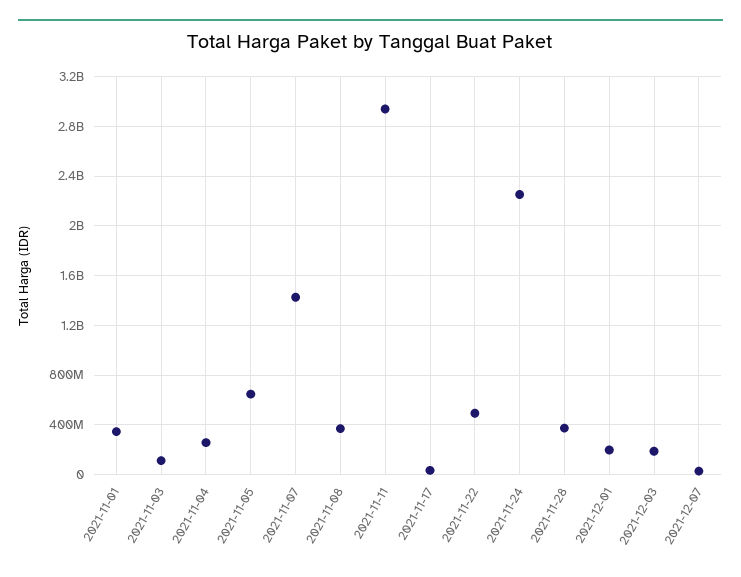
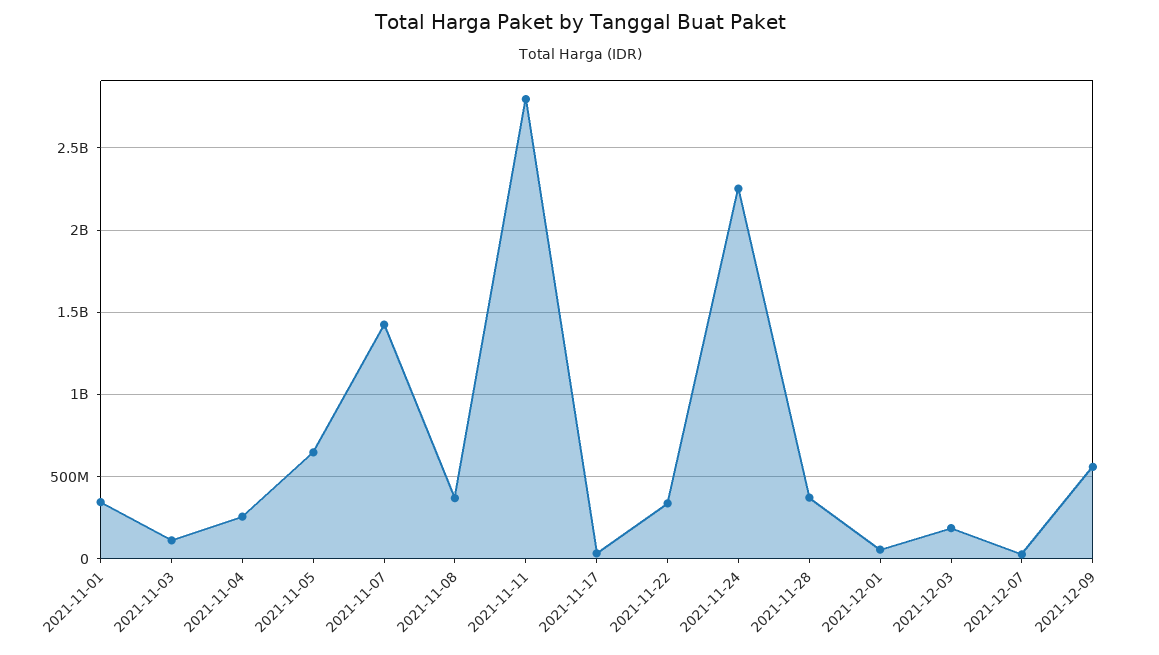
2021-11-11: 2950000000 -> 2800000000
2021-11-22: 500000000 -> 350000000
2021-12-01: 200000000 -> 50000000
2021-12-09: none -> 550000000

